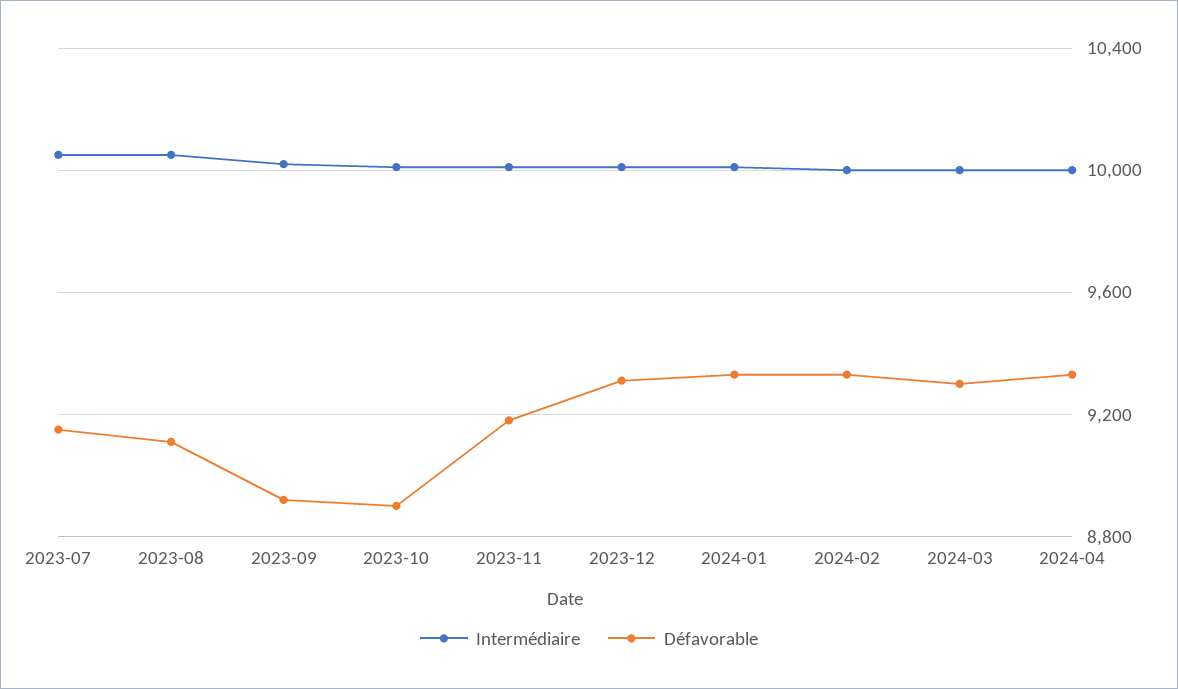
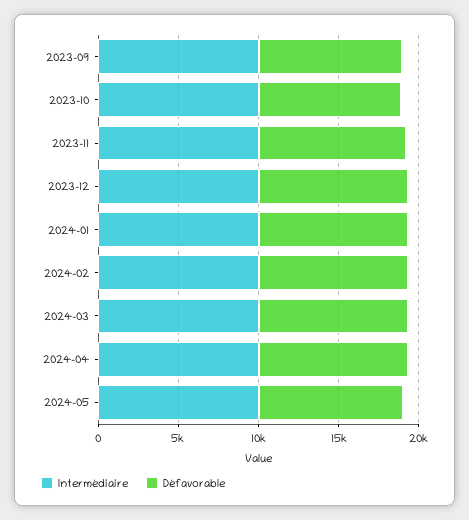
Intermédiaire, 2023-07: 10050 -> none
Défavorable, 2023-07: 9150 -> none
Intermédiaire, 2023-08: 10050 -> none
Défavorable, 2023-08: 9100 -> none
Intermédiaire, 2024-05: none -> 10000
Défavorable, 2024-05: none -> 9000

